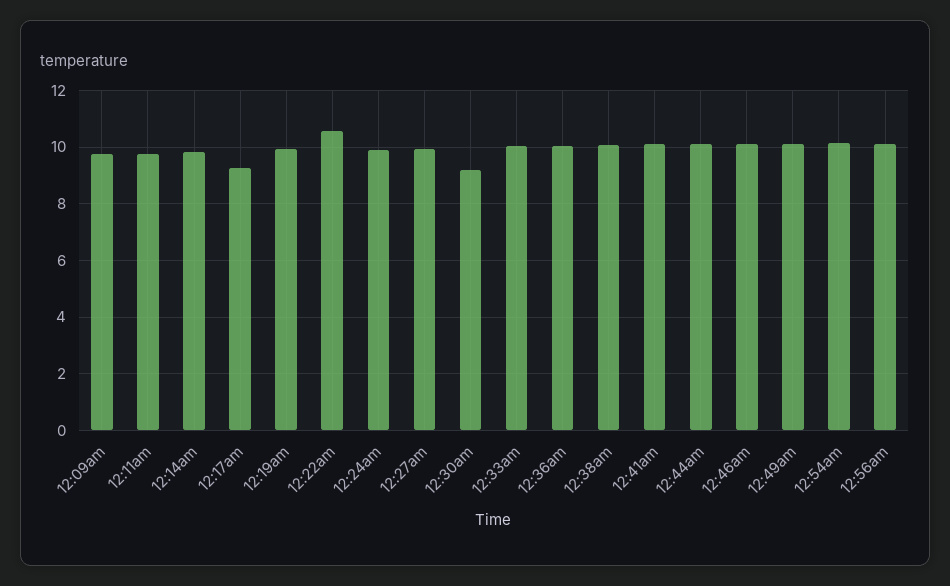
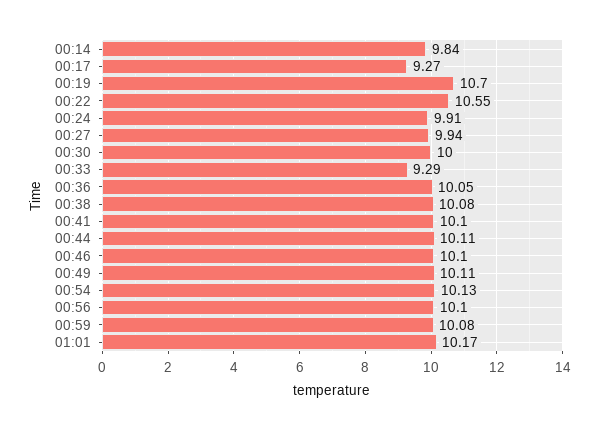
12:09am: 9.75 -> none
12:11am: 9.75 -> none
12:19am: 10 -> 10.7
12:30am: 9.25 -> 10
12:33am: 10 -> 9.29
00:59: none -> 10.08
01:01: none -> 10.17

